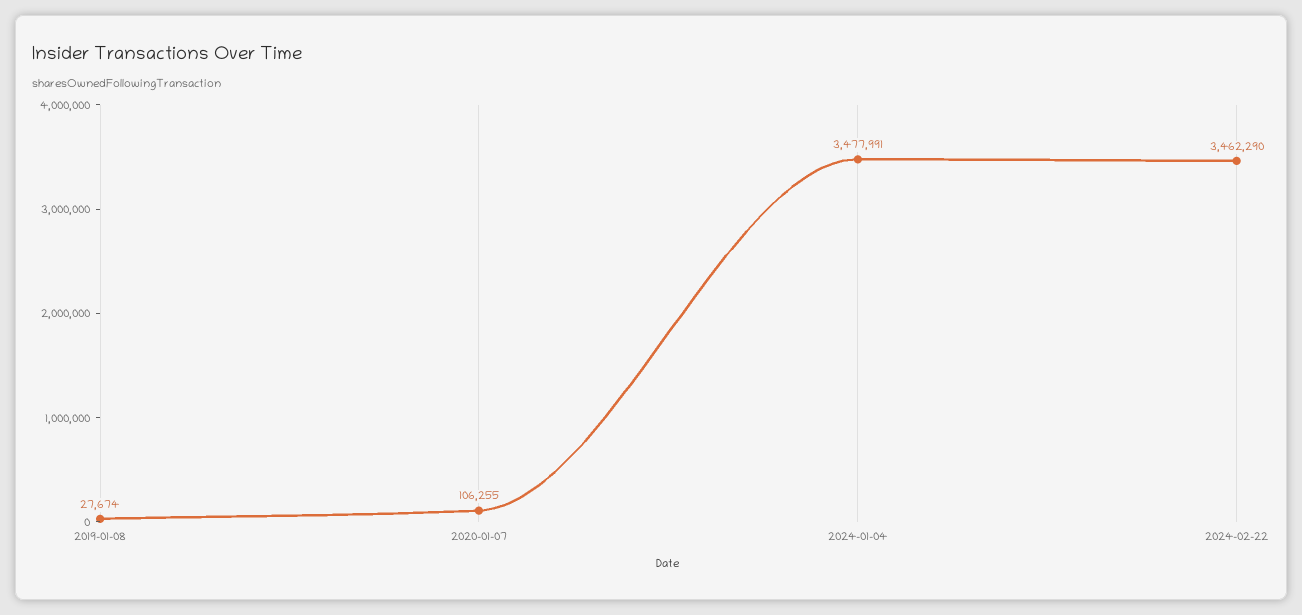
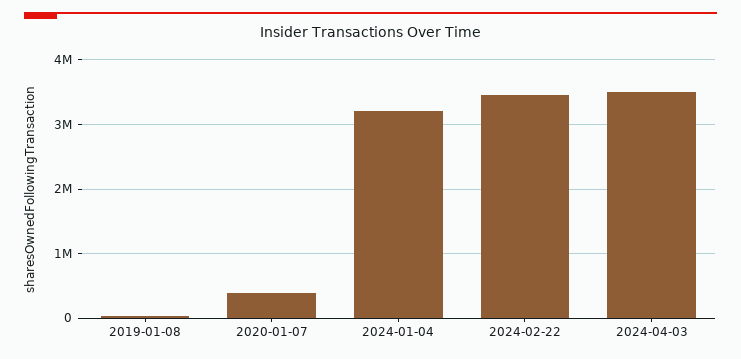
2020-01-07: 106255 -> 400000
2024-01-04: 3477991 -> 3200000
2024-04-03: none -> 3500000

